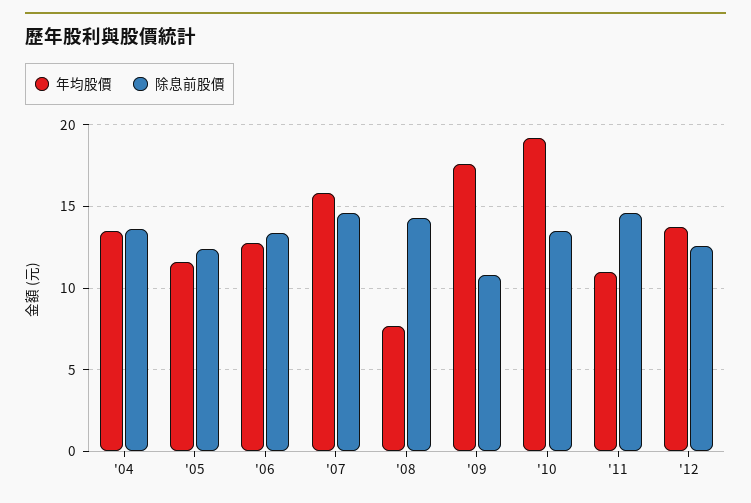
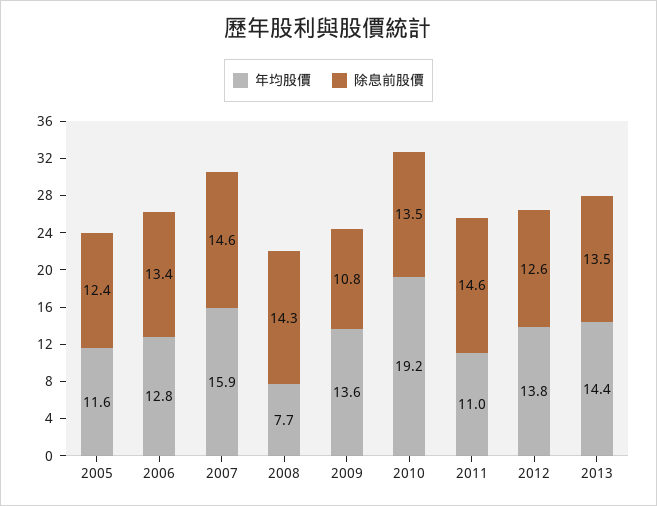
年均股價, '04: 13.5 -> none
除息前股價, '04: 13.5 -> none
年均股價, '09: 17.5 -> 13.6
年均股價, 2013: none -> 14.4
除息前股價, 2013: none -> 13.5

